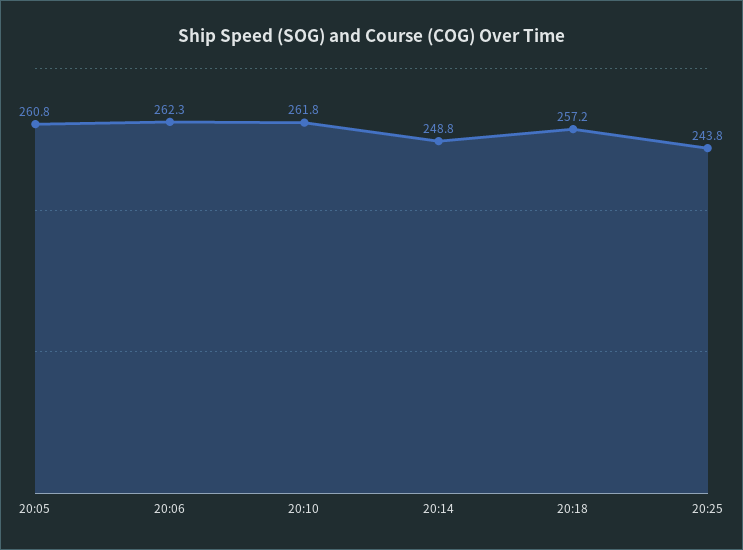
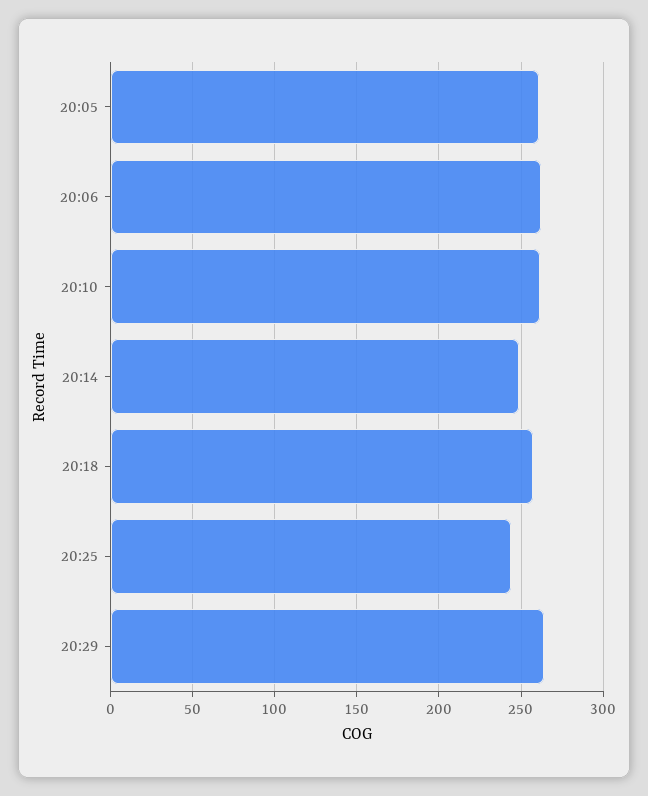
20:29: none -> 265

